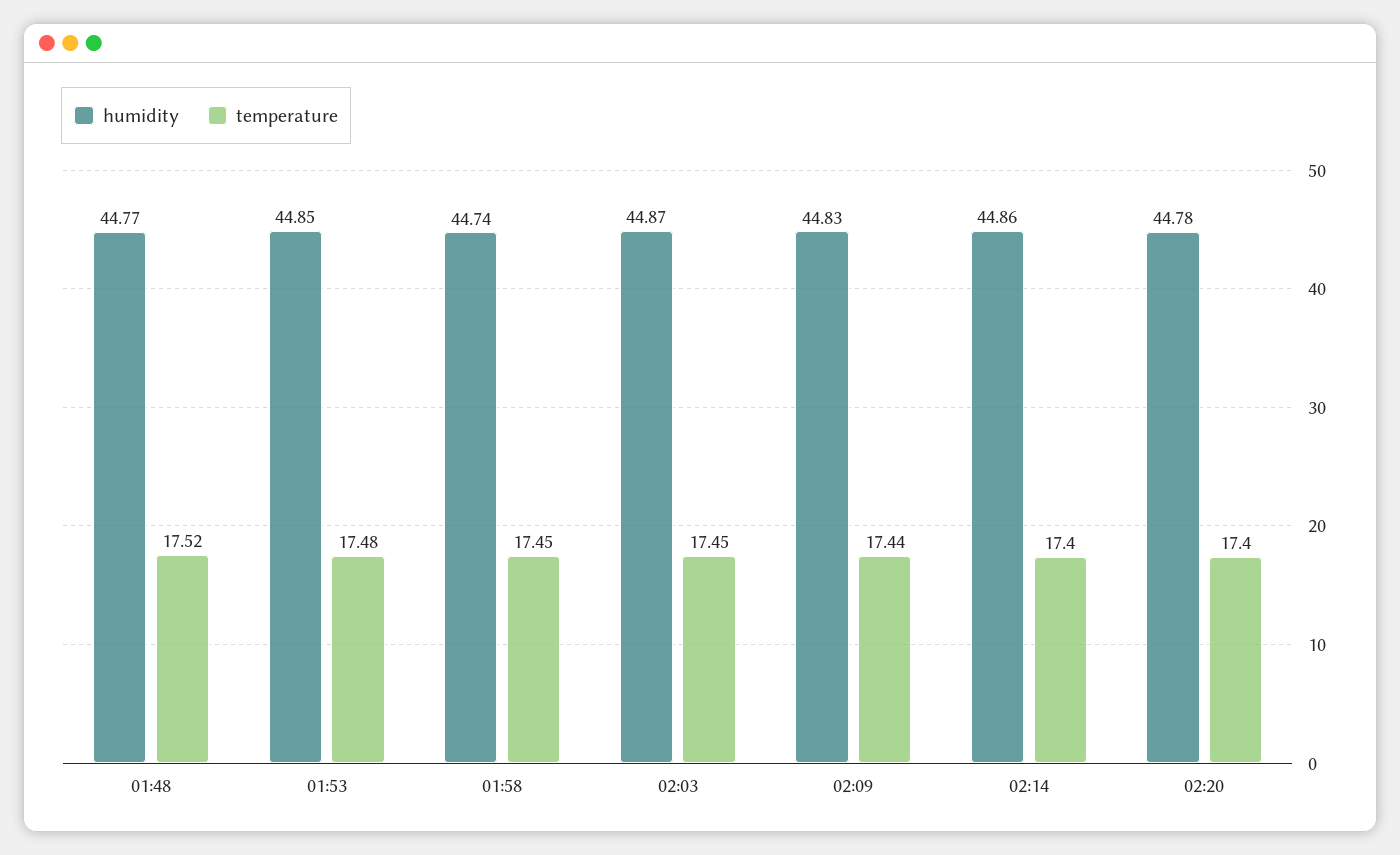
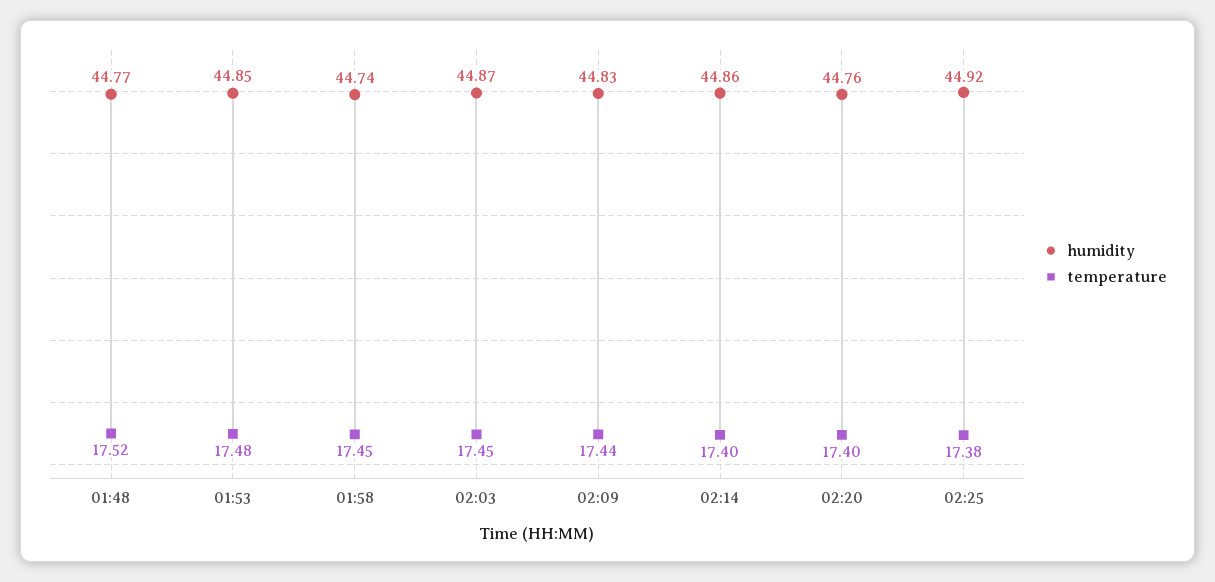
humidity, 02:20: 44.78 -> 44.76
humidity, 02:25: none -> 44.92
temperature, 02:25: none -> 17.38

